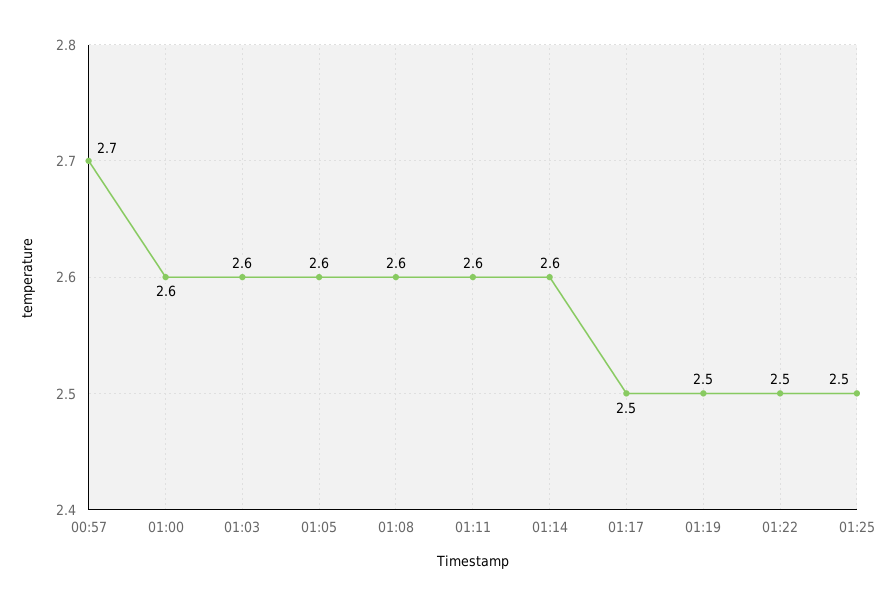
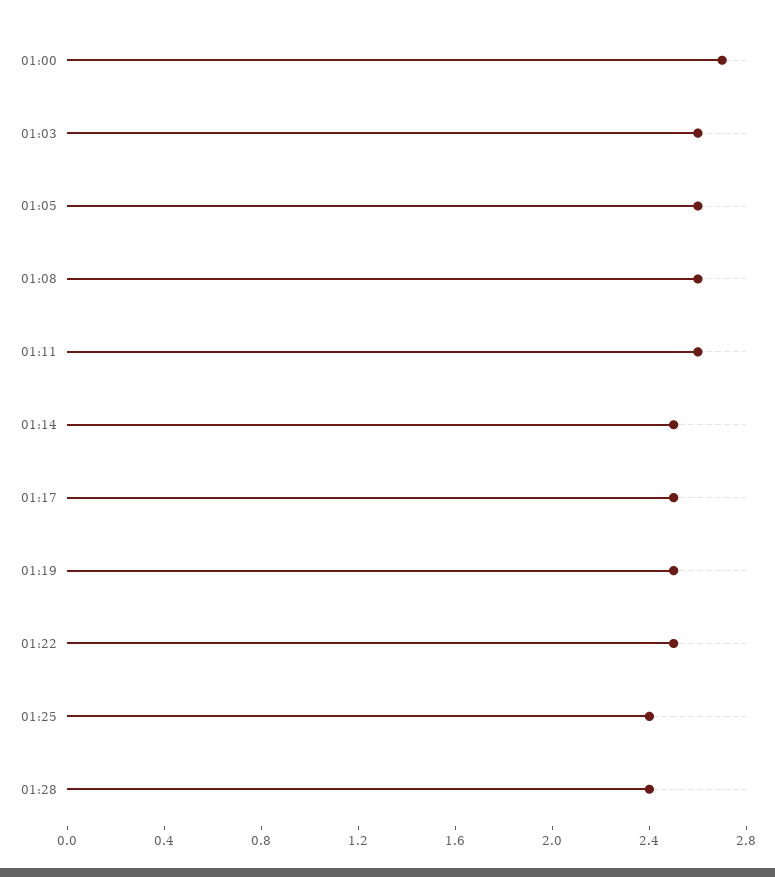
00:57: 2.7 -> none
01:00: 2.6 -> 2.7
01:14: 2.6 -> 2.5
01:25: 2.5 -> 2.4
01:28: none -> 2.4

